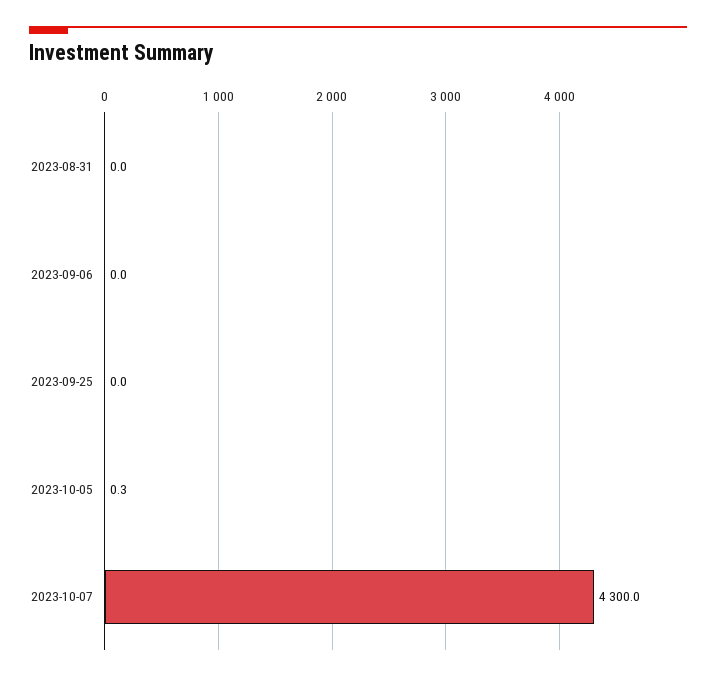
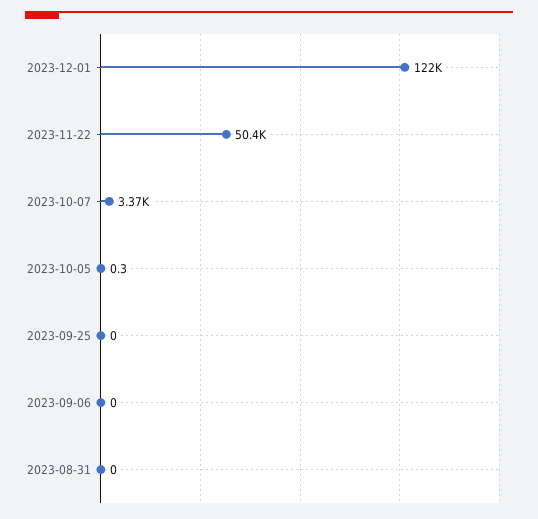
2023-10-07: 4300 -> 3370
2023-12-01: none -> 122000
2023-11-22: none -> 50400

